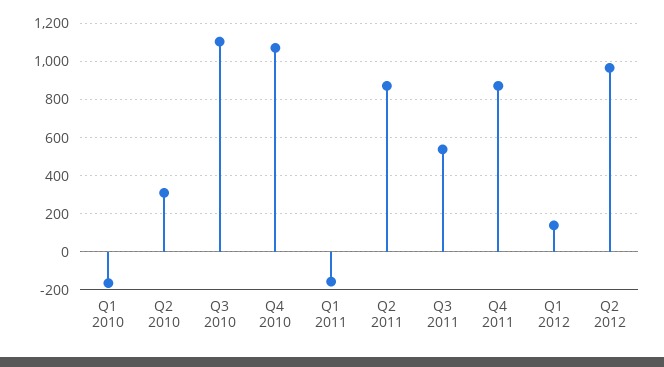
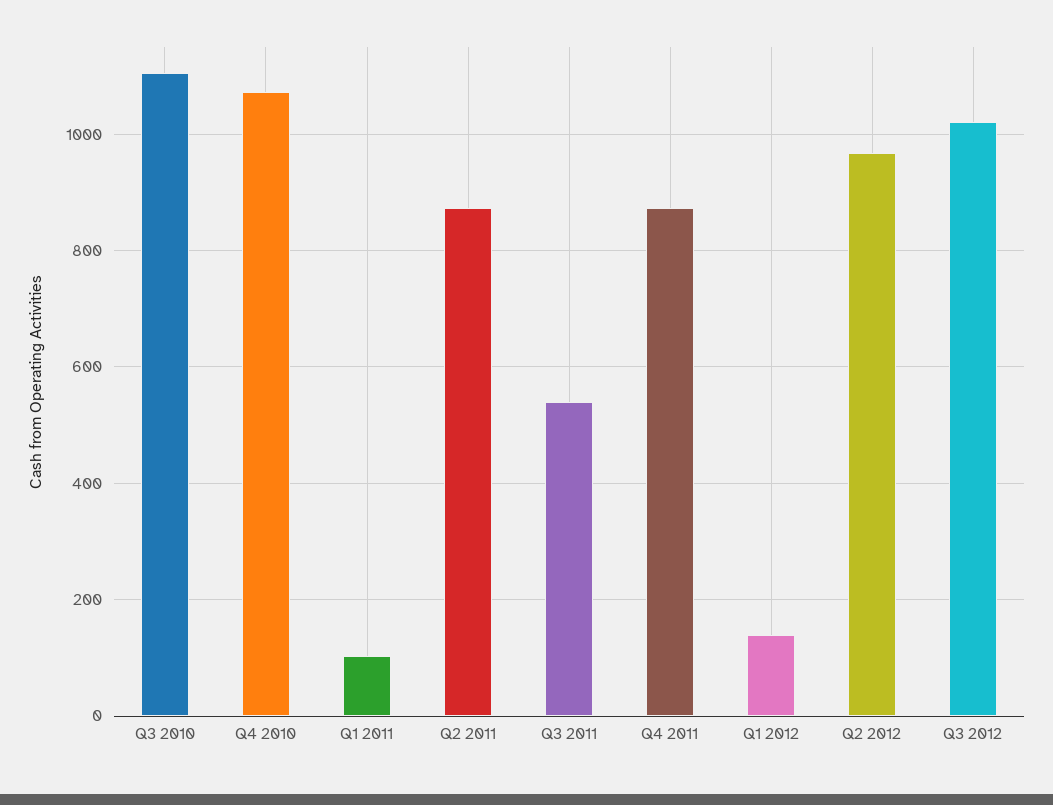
Q1 2010: -150 -> none
Q2 2010: 300 -> none
Q1 2011: -150 -> 100
Q3 2012: none -> 1020

